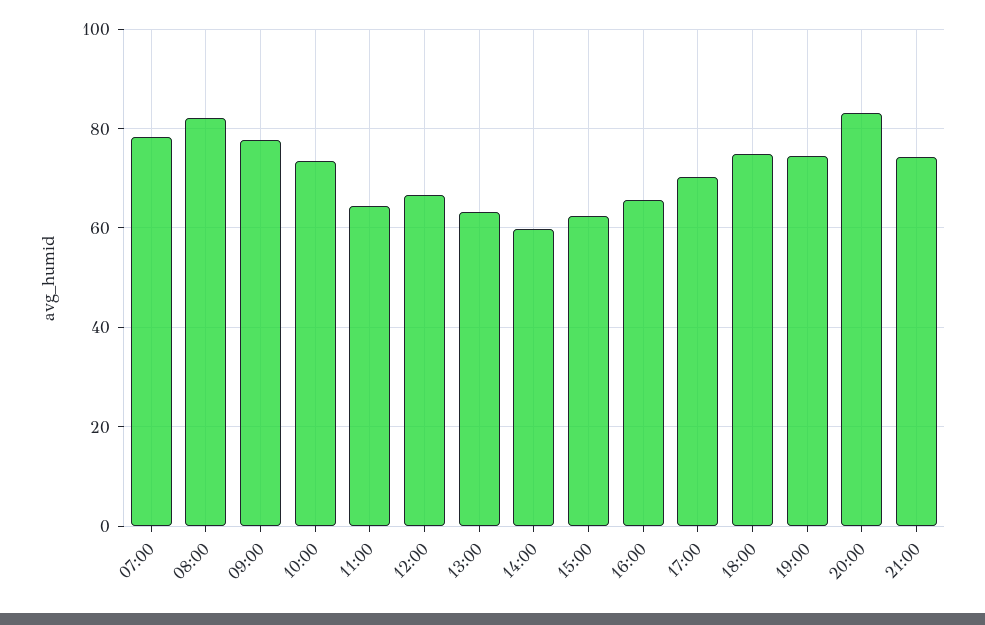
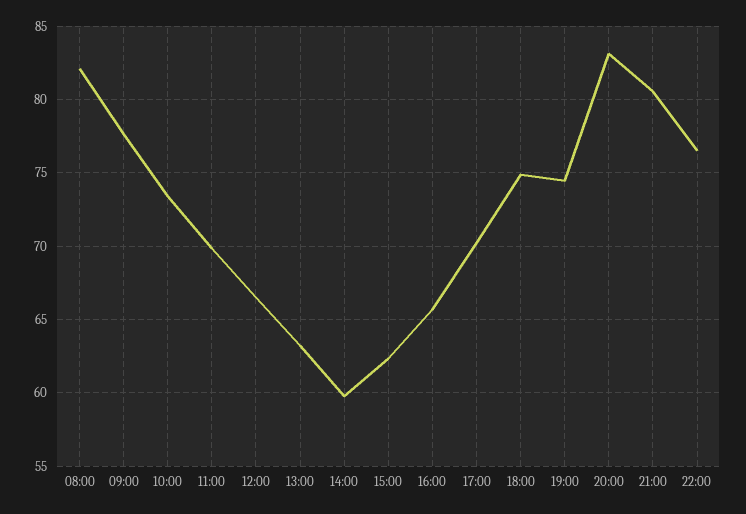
07:00: 78 -> none
11:00: 64 -> 70
21:00: 74 -> 80.5
22:00: none -> 76.5

